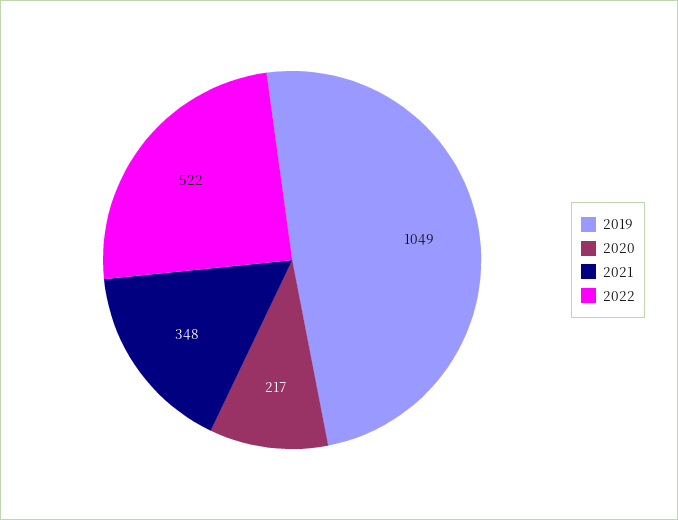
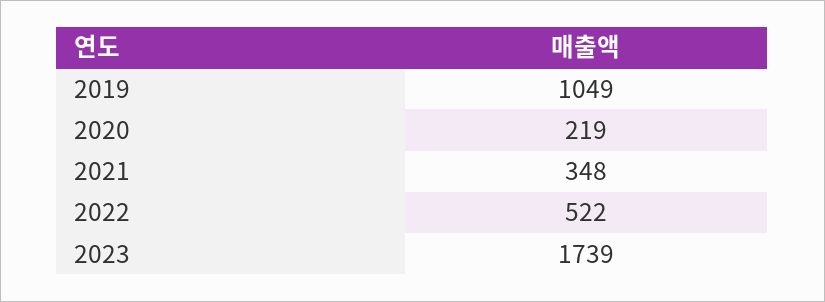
2020: 217 -> 219
2023: none -> 1739

